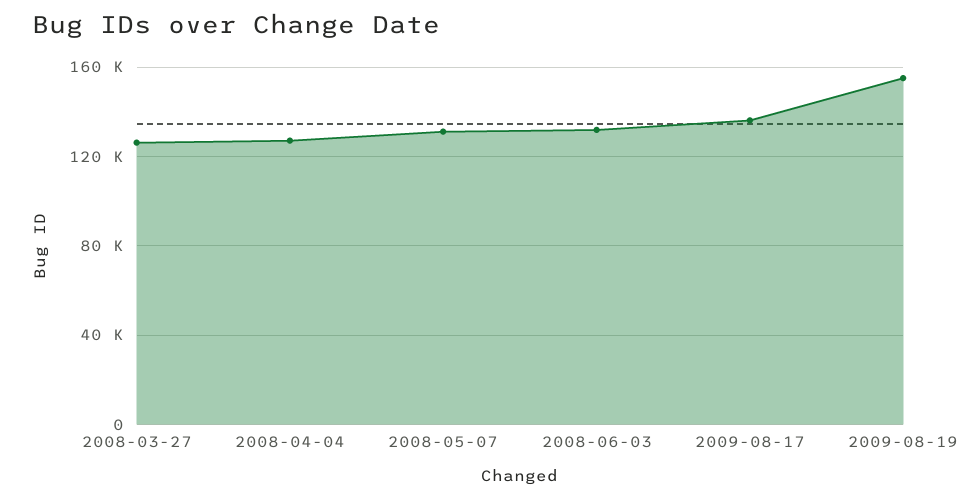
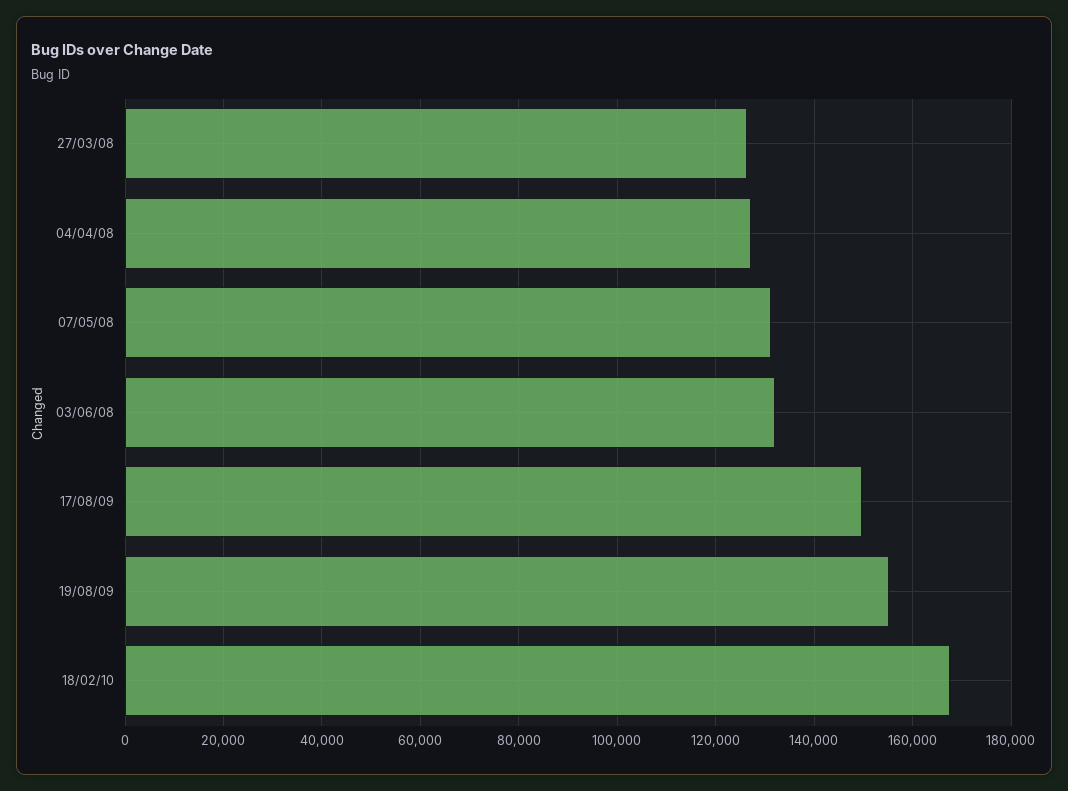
2009-08-17: 135000 -> 150000
18/02/10: none -> 168000

